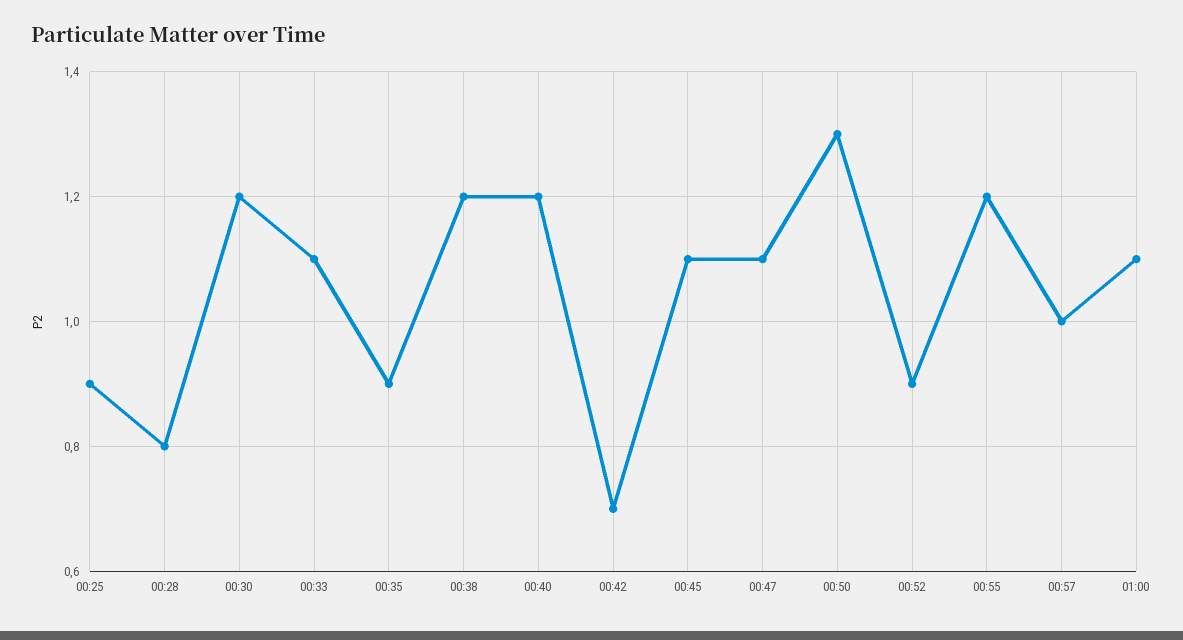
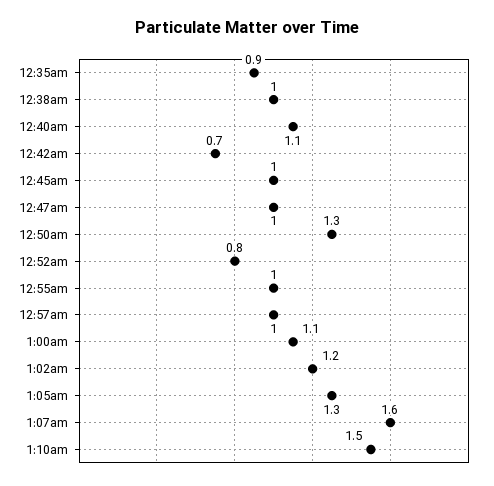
00:25: 0.9 -> none
00:28: 0.8 -> none
00:30: 1.2 -> none
00:33: 1.1 -> none
00:38: 1.2 -> 1
00:40: 1.2 -> 1.1
00:45: 1.1 -> 1
00:47: 1.1 -> 1
00:52: 0.9 -> 0.8
00:55: 1.2 -> 1
1:02am: none -> 1.2
1:05am: none -> 1.3
1:07am: none -> 1.6
1:10am: none -> 1.5

